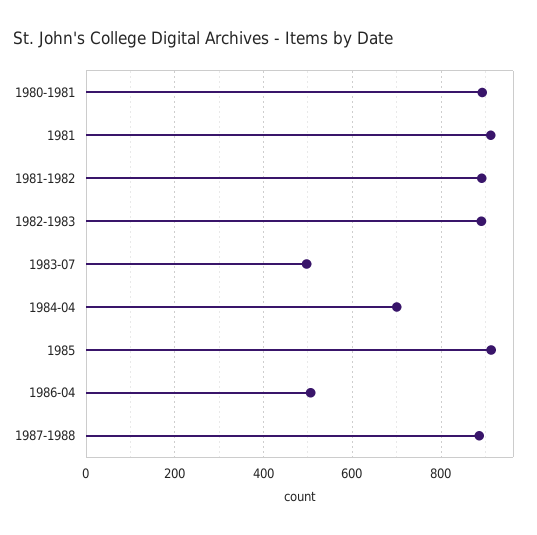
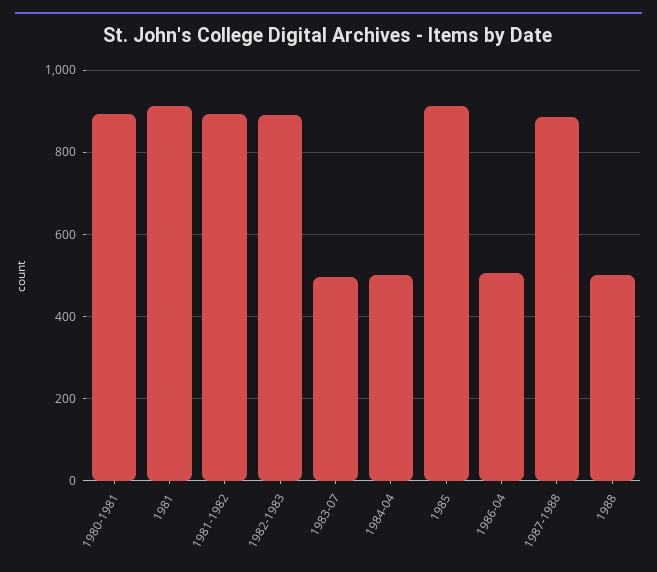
1984-04: 700 -> 500
1988: none -> 500

